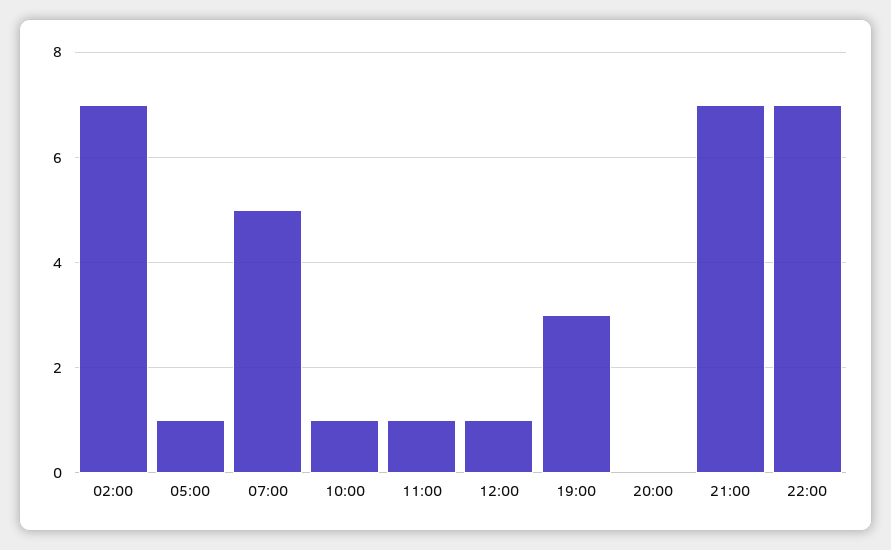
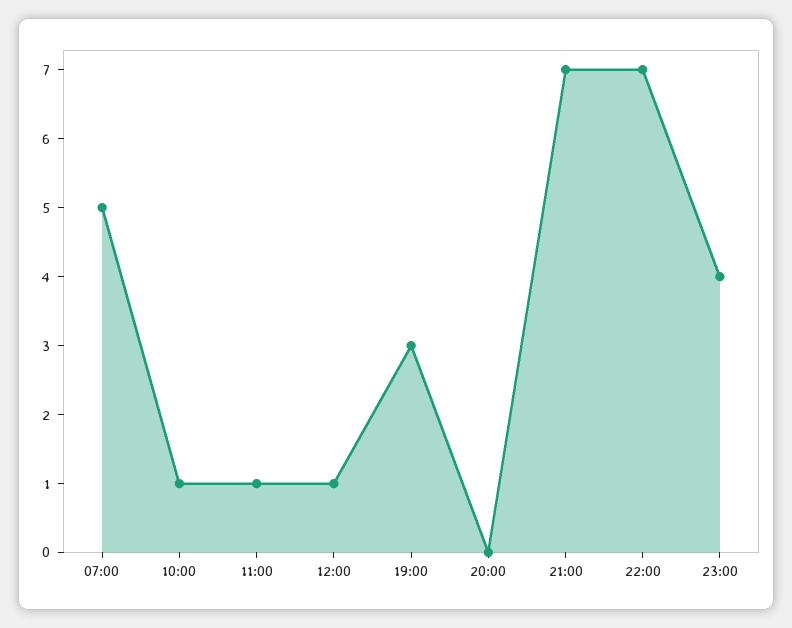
02:00: 7 -> none
05:00: 1 -> none
23:00: none -> 4

